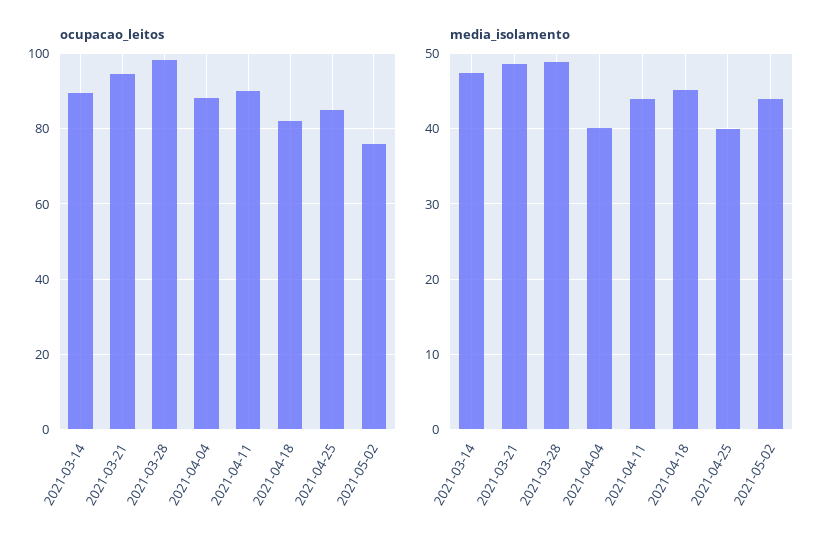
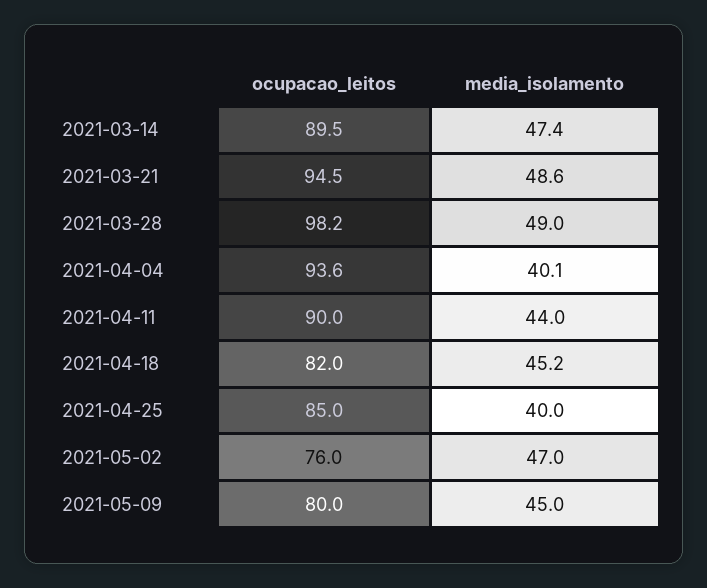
ocupacao_leitos, 2021-04-04: 88 -> 93.6
media_isolamento, 2021-05-02: 44 -> 47
ocupacao_leitos, 2021-05-09: none -> 80
media_isolamento, 2021-05-09: none -> 45

